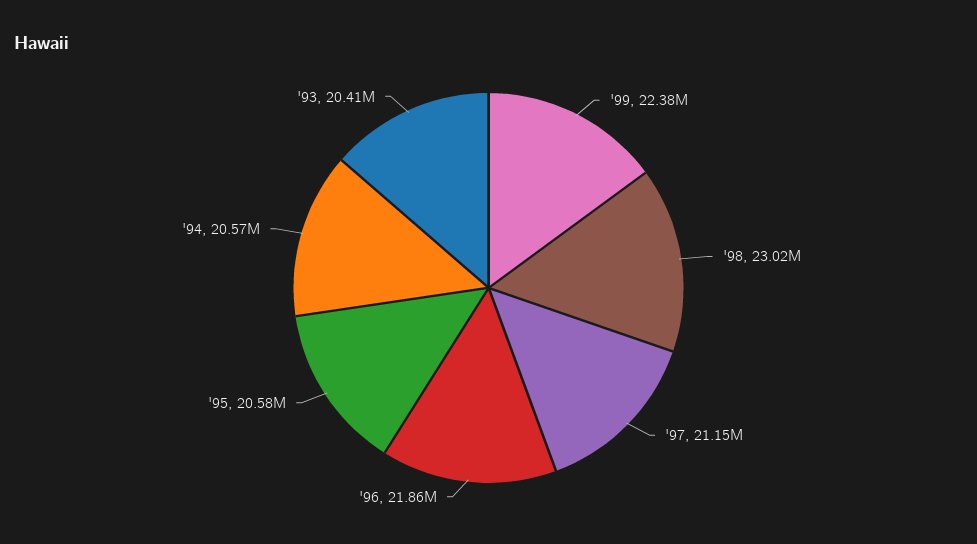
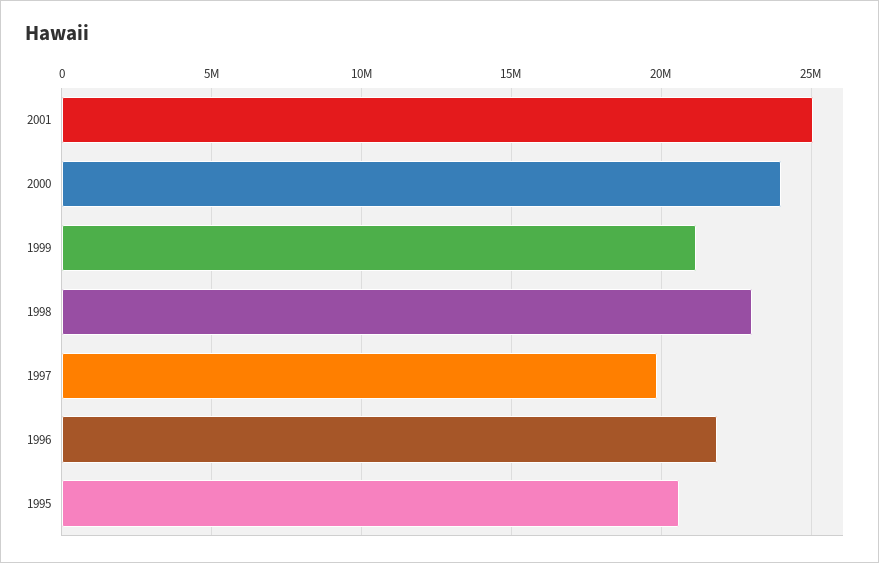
'99: 22380000 -> 21000000
'97: 21150000 -> 20000000
'94: 20570000 -> none
'93: 20410000 -> none
2001: none -> 25000000
2000: none -> 24000000

